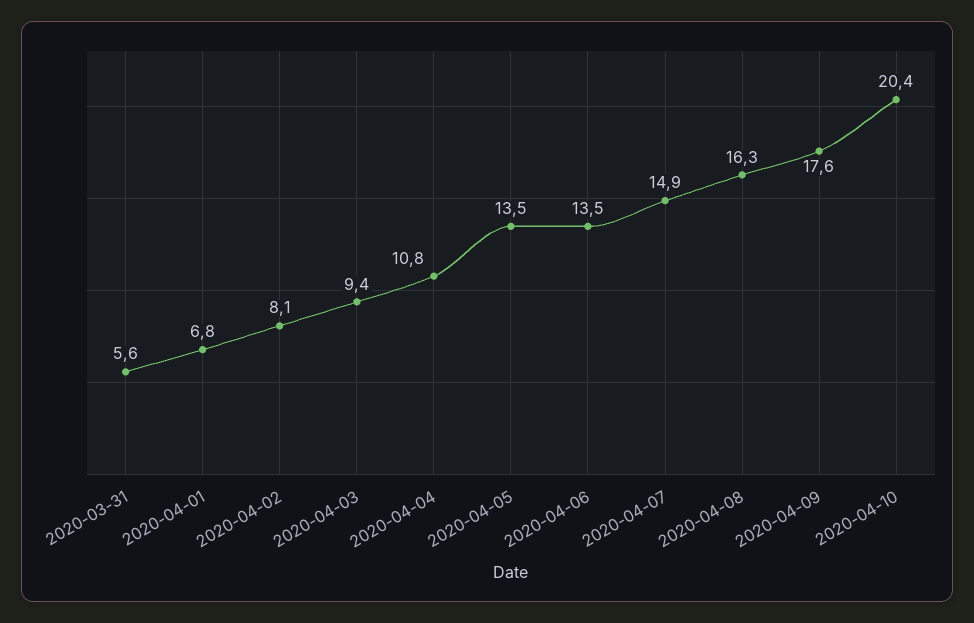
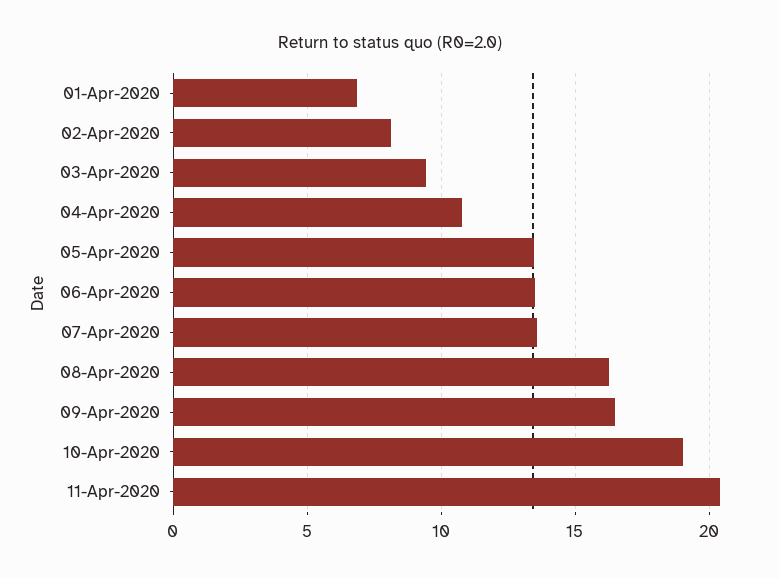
2020-03-31: 5.6 -> none
2020-04-07: 14.9 -> 13.5
2020-04-09: 17.6 -> 16.5
2020-04-10: 20.4 -> 19
11-Apr-2020: none -> 20.5

